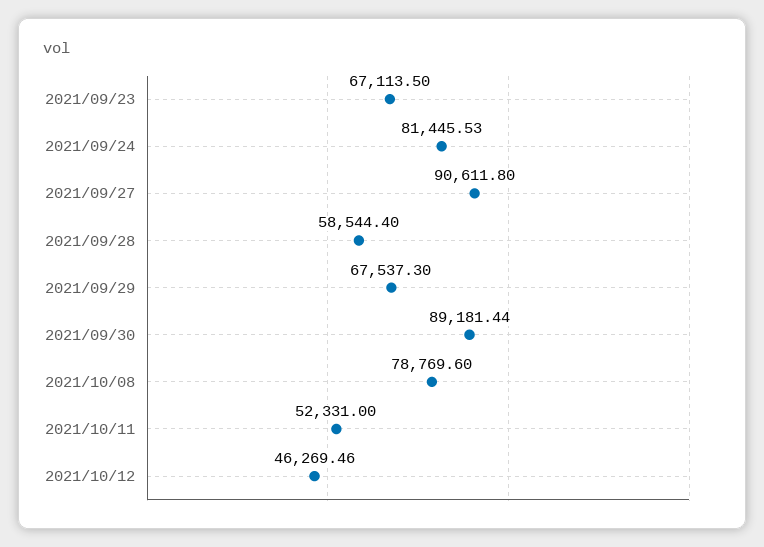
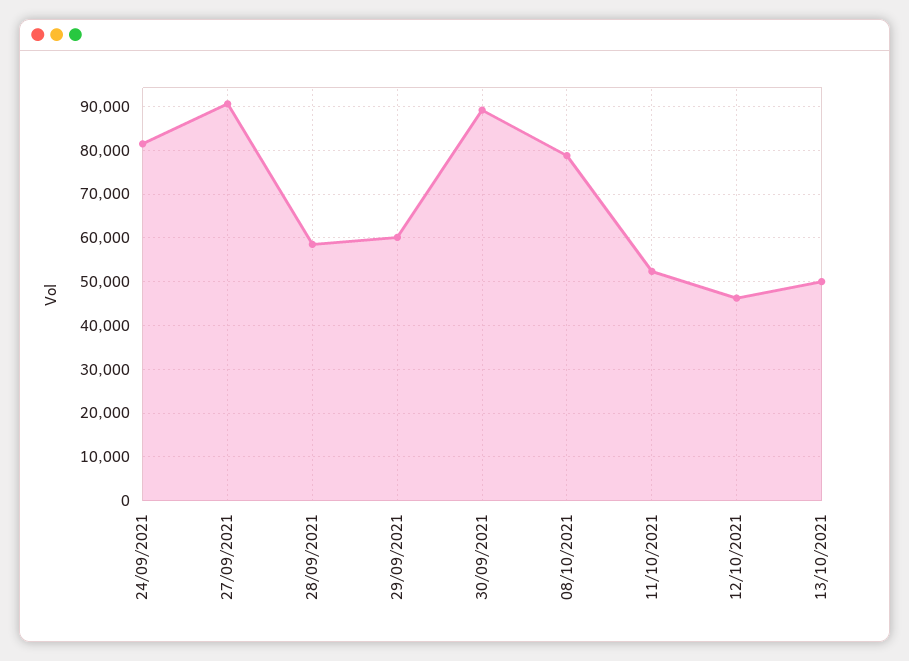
2021/09/23: 67113.5 -> none
2021/09/29: 67537.3 -> 60000
13/10/2021: none -> 50000

